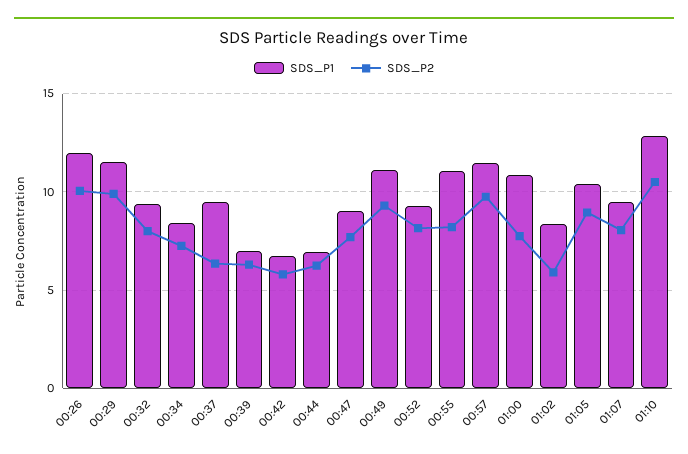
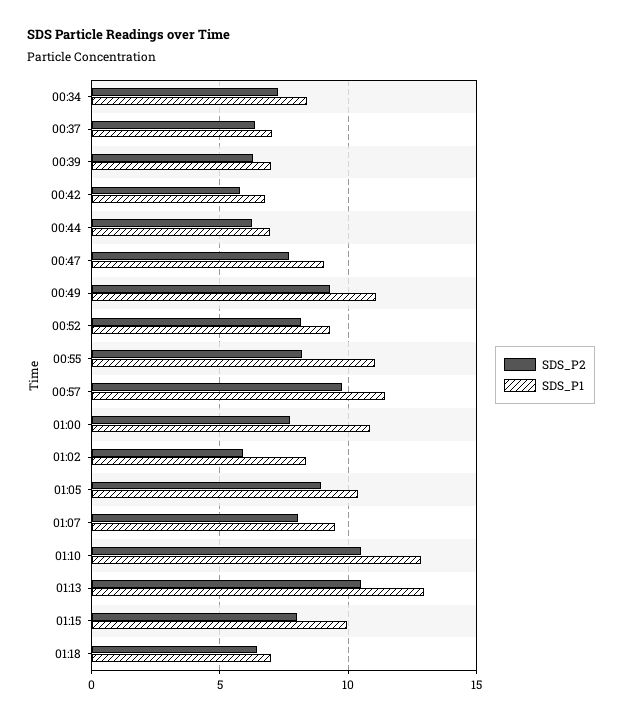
SDS_P1, 00:26: 12 -> none
SDS_P2, 00:26: 10 -> none
SDS_P1, 00:29: 11.5 -> none
SDS_P2, 00:29: 10 -> none
SDS_P1, 00:32: 9.5 -> none
SDS_P2, 00:32: 8 -> none
SDS_P1, 00:37: 9.5 -> 7
SDS_P2, 01:13: none -> 10.5
SDS_P1, 01:13: none -> 13
SDS_P2, 01:15: none -> 8
SDS_P1, 01:15: none -> 10
SDS_P2, 01:18: none -> 6.5
SDS_P1, 01:18: none -> 7

